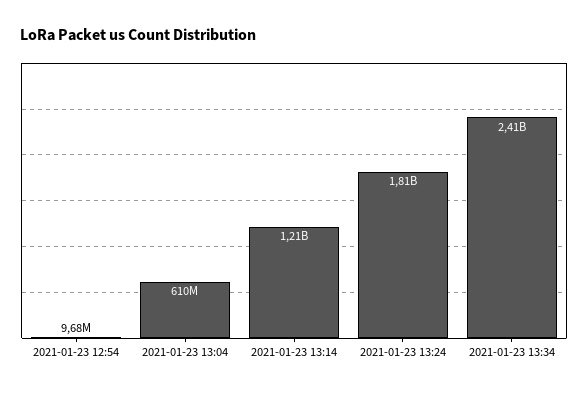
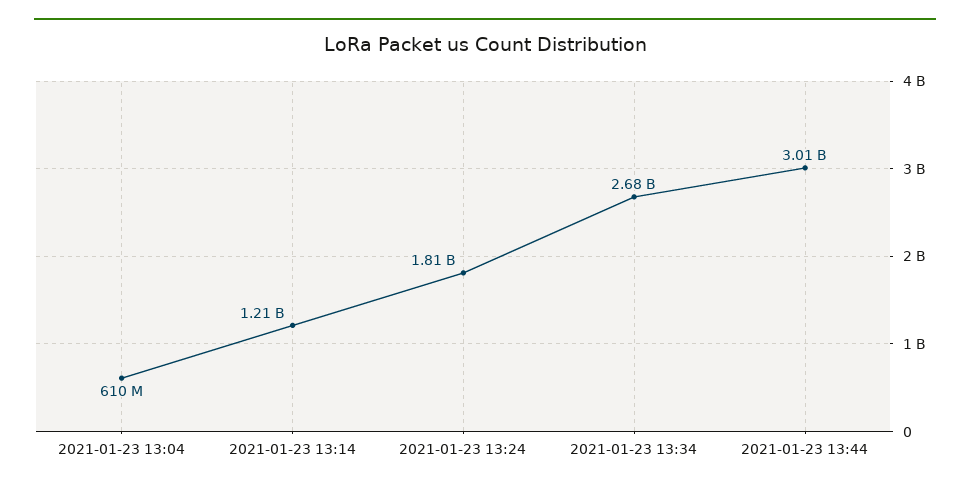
2021-01-23 12:54: 9680000 -> none
2021-01-23 13:34: 2410000000 -> 2680000000
2021-01-23 13:44: none -> 3010000000

